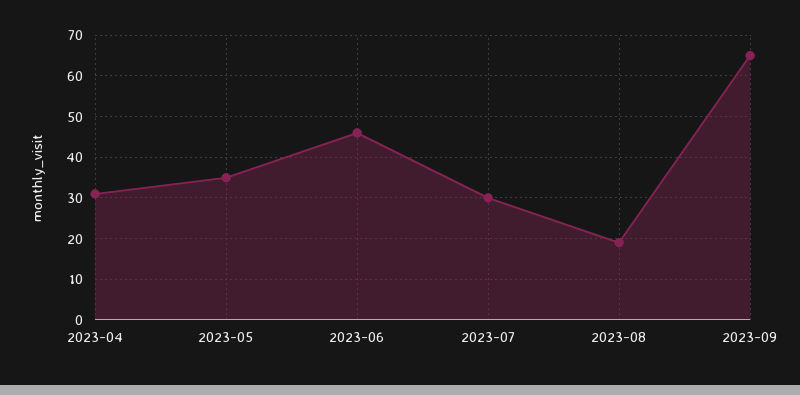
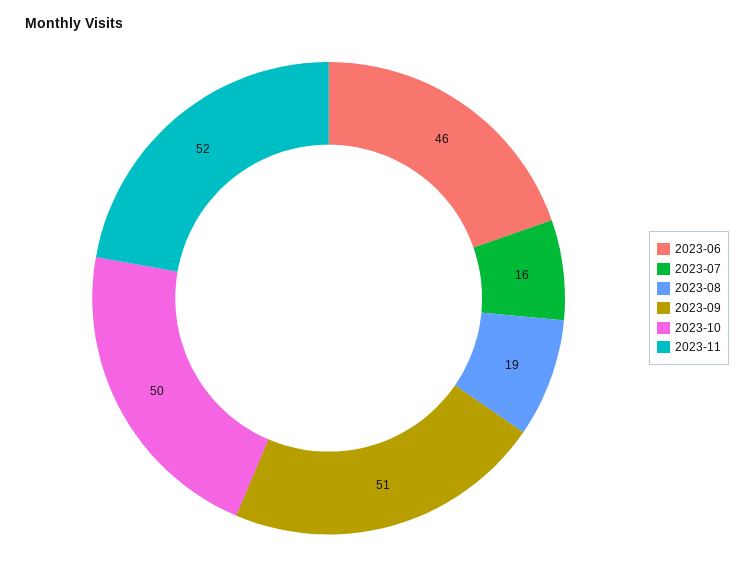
2023-04: 30 -> none
2023-05: 35 -> none
2023-07: 30 -> 16
2023-09: 65 -> 51
2023-10: none -> 50
2023-11: none -> 52

